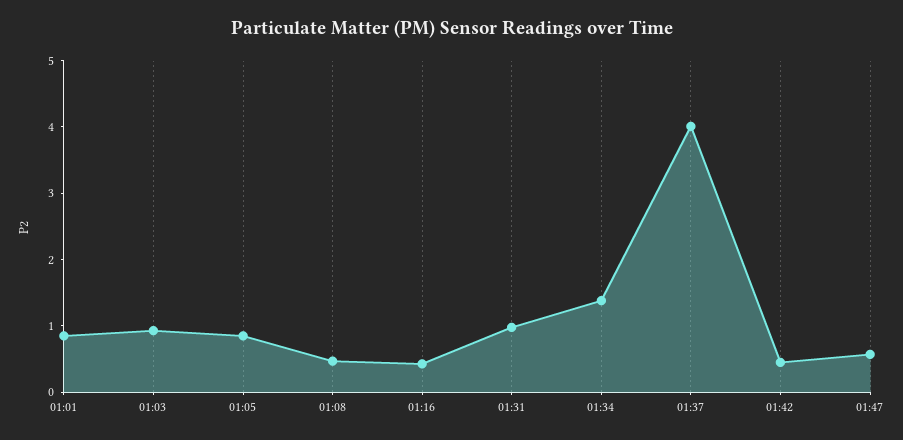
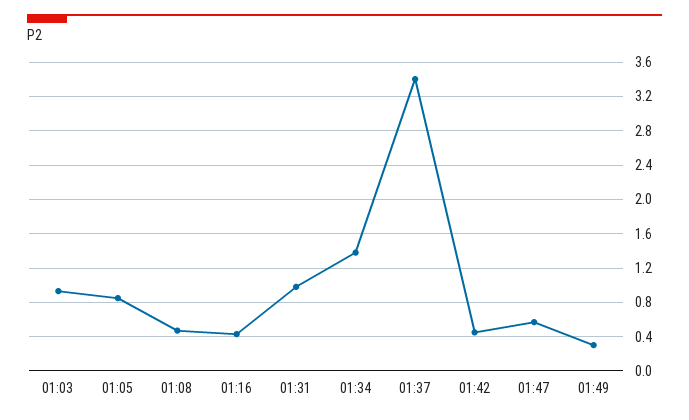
01:01: 0.8 -> none
01:37: 4 -> 3.4
01:49: none -> 0.3

